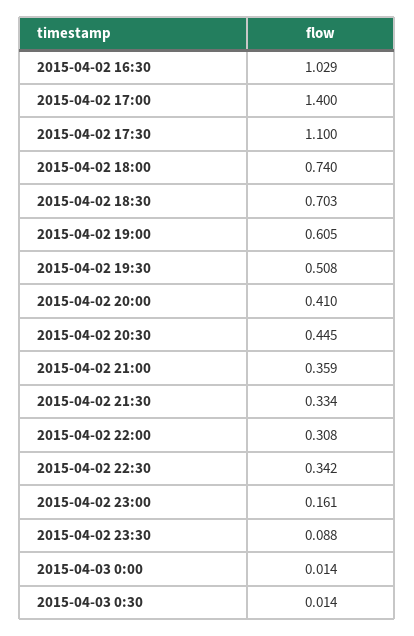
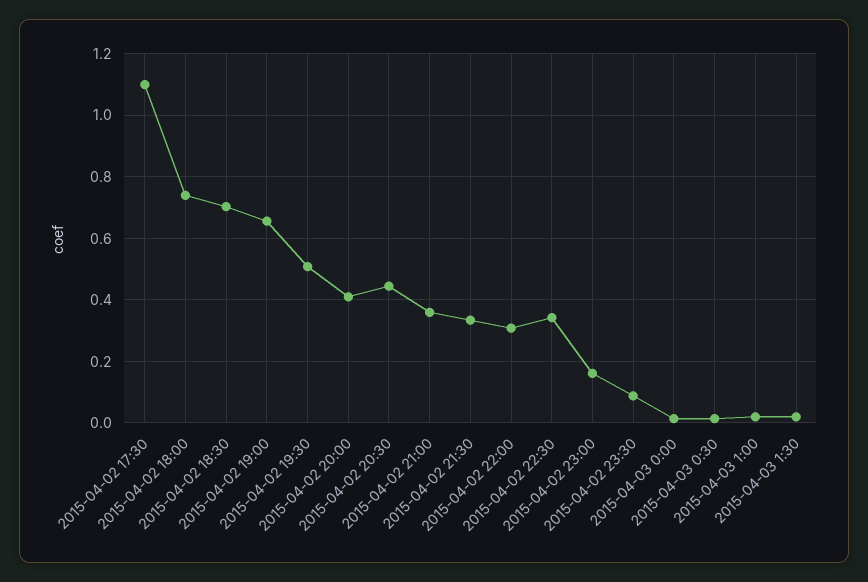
2015-04-02 16:30: 1.029 -> none
2015-04-02 17:00: 1.4 -> none
2015-04-02 19:00: 0.605 -> 0.66
2015-04-03 1:00: none -> 0.02
2015-04-03 1:30: none -> 0.02

